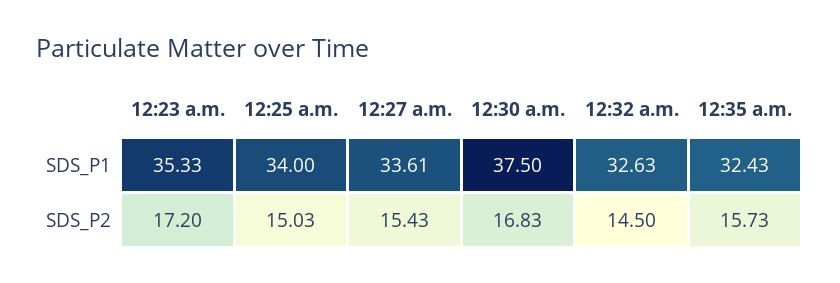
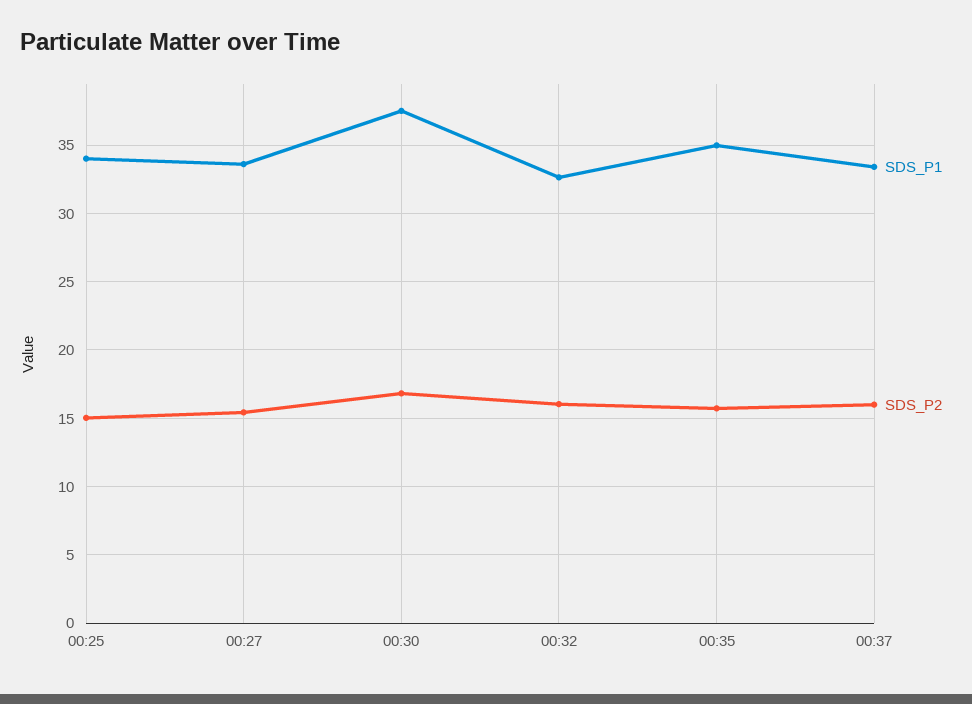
SDS_P1, 12:23 a.m.: 35.33 -> none
SDS_P1, 12:35 a.m.: 32.43 -> 35
SDS_P2, 12:23 a.m.: 17.2 -> none
SDS_P2, 12:32 a.m.: 14.5 -> 16
SDS_P1, 00:37: none -> 33.5
SDS_P2, 00:37: none -> 16

